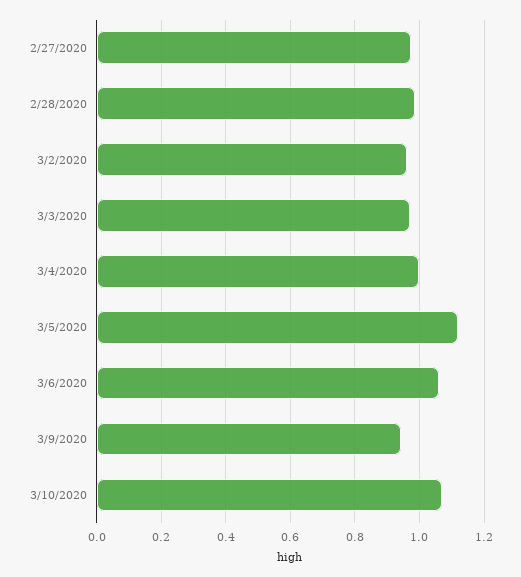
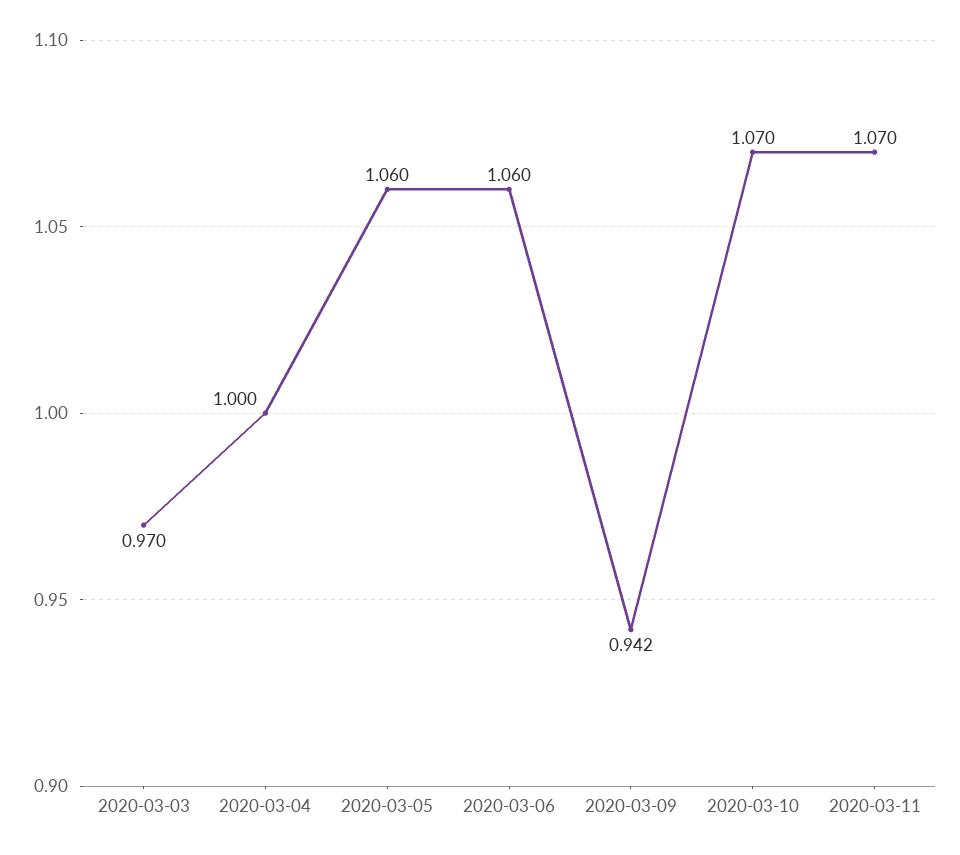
2/27/2020: 0.98 -> none
2/28/2020: 0.98 -> none
3/2/2020: 0.96 -> none
3/5/2020: 1.12 -> 1.06
2020-03-11: none -> 1.07

